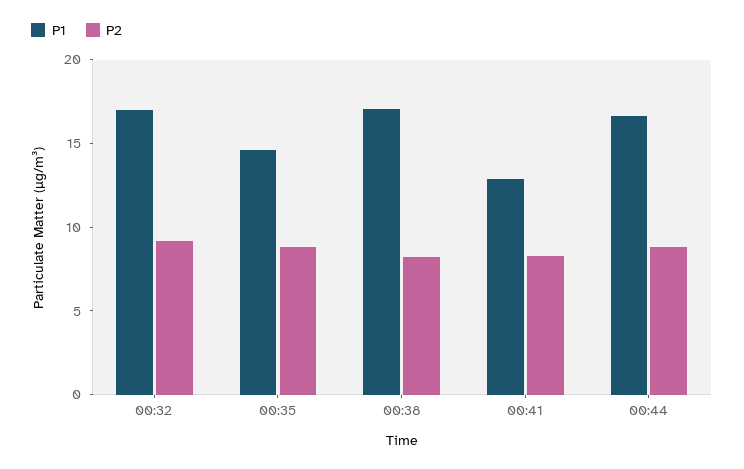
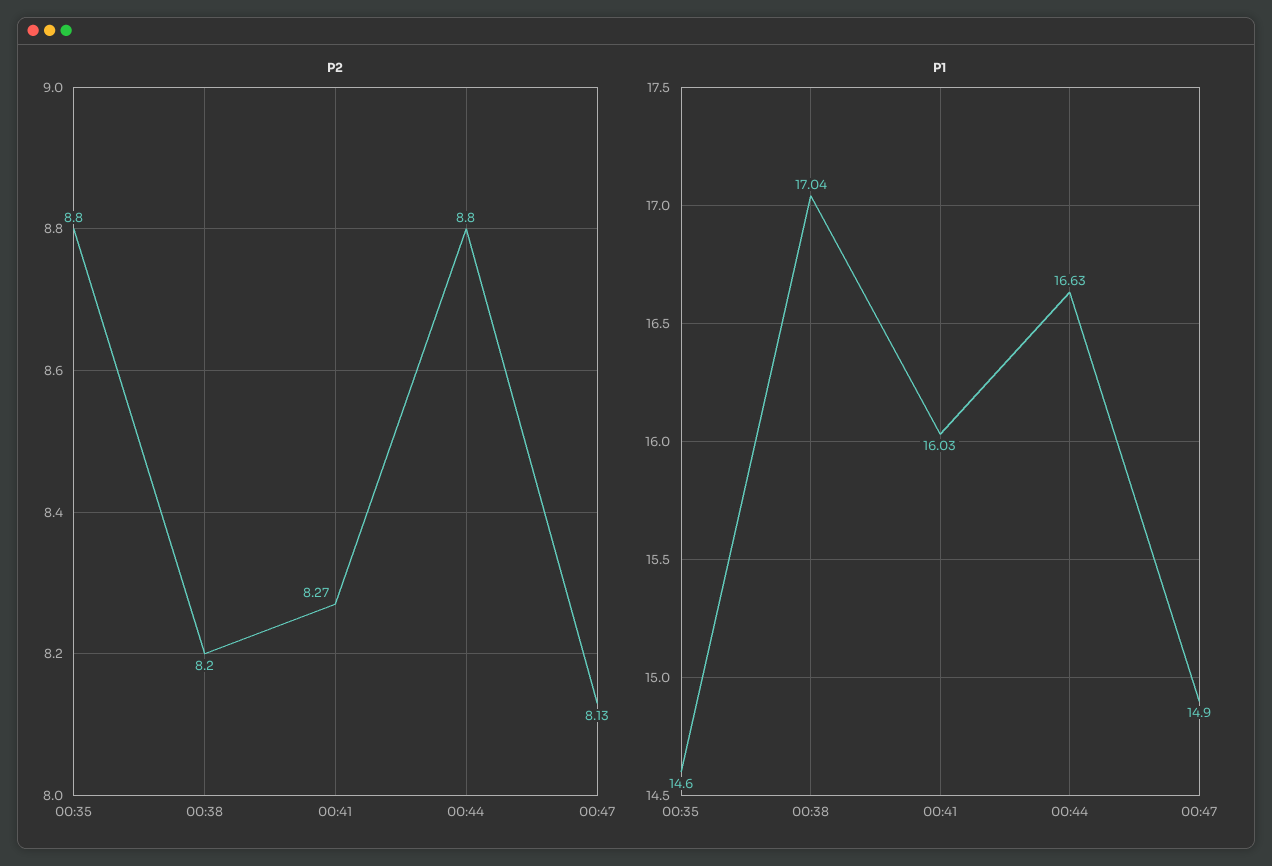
P1, 00:32: 17 -> none
P2, 00:32: 9 -> none
P1, 00:41: 13 -> 16.03
P2, 00:47: none -> 8.13
P1, 00:47: none -> 14.9

